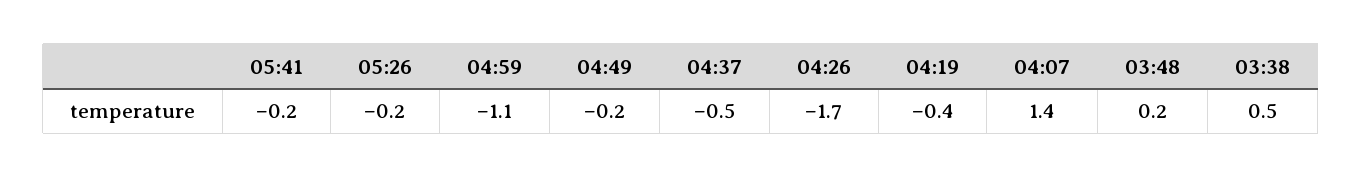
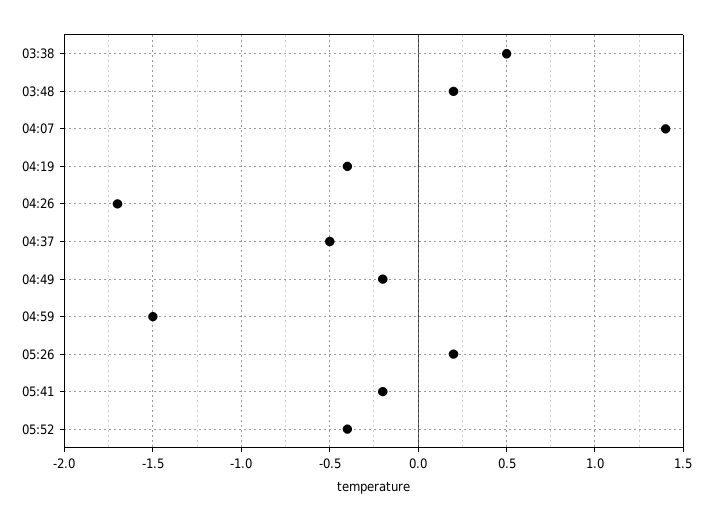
05:26: -0.2 -> 0.2
04:59: -1.1 -> -1.5
05:52: none -> -0.4

